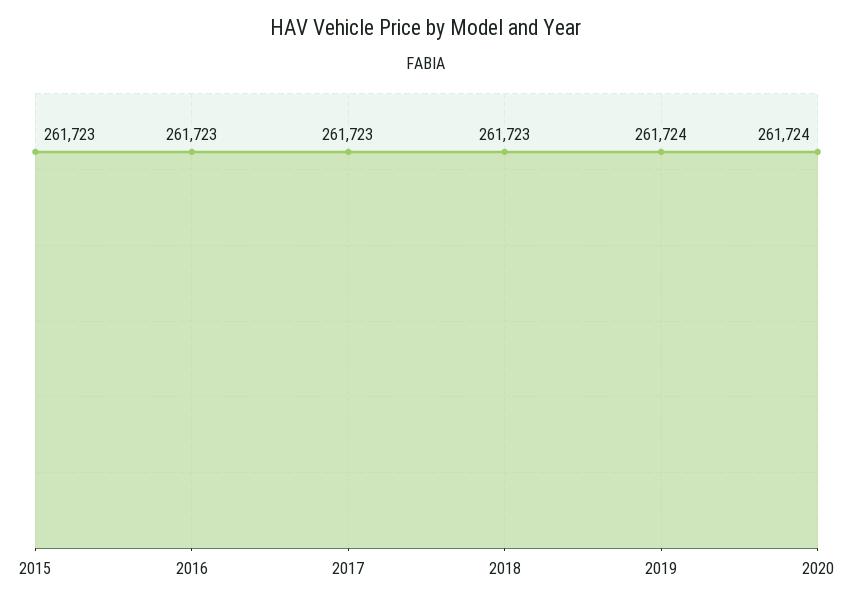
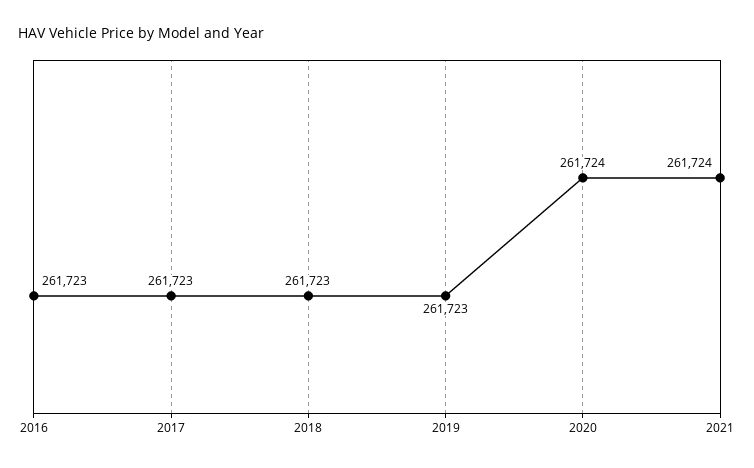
2015: 261723 -> none
2019: 261724 -> 261723
2021: none -> 261724

